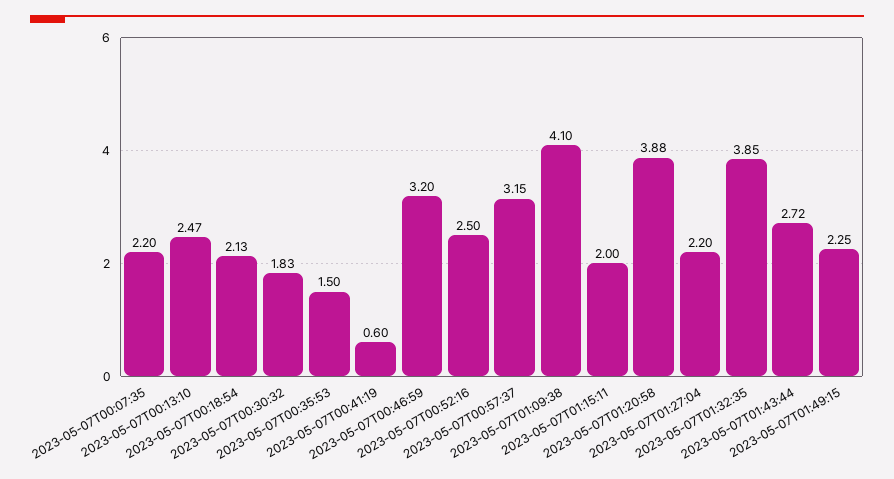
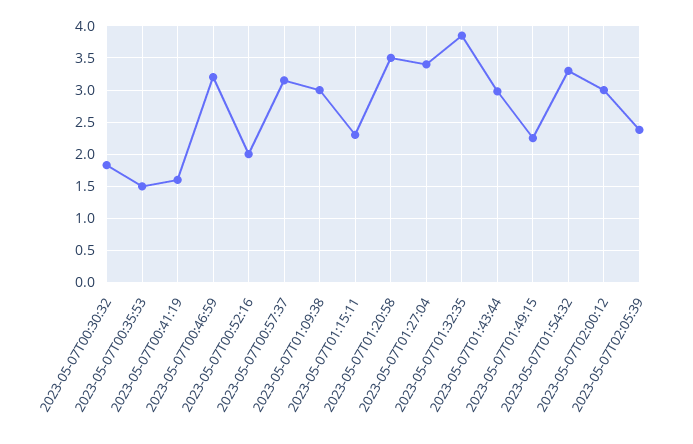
2023-05-07T00:07:35: 2.2 -> none
2023-05-07T00:13:10: 2.47 -> none
2023-05-07T00:18:54: 2.13 -> none
2023-05-07T00:41:19: 0.6 -> 1.6
2023-05-07T00:52:16: 2.5 -> 2
2023-05-07T01:09:38: 4.1 -> 3
2023-05-07T01:15:11: 2 -> 2.3
2023-05-07T01:20:58: 3.88 -> 3.5
2023-05-07T01:27:04: 2.2 -> 3.4
2023-05-07T01:43:44: 2.72 -> 3
2023-05-07T01:54:32: none -> 3.3
2023-05-07T02:00:12: none -> 3
2023-05-07T02:05:39: none -> 2.4

